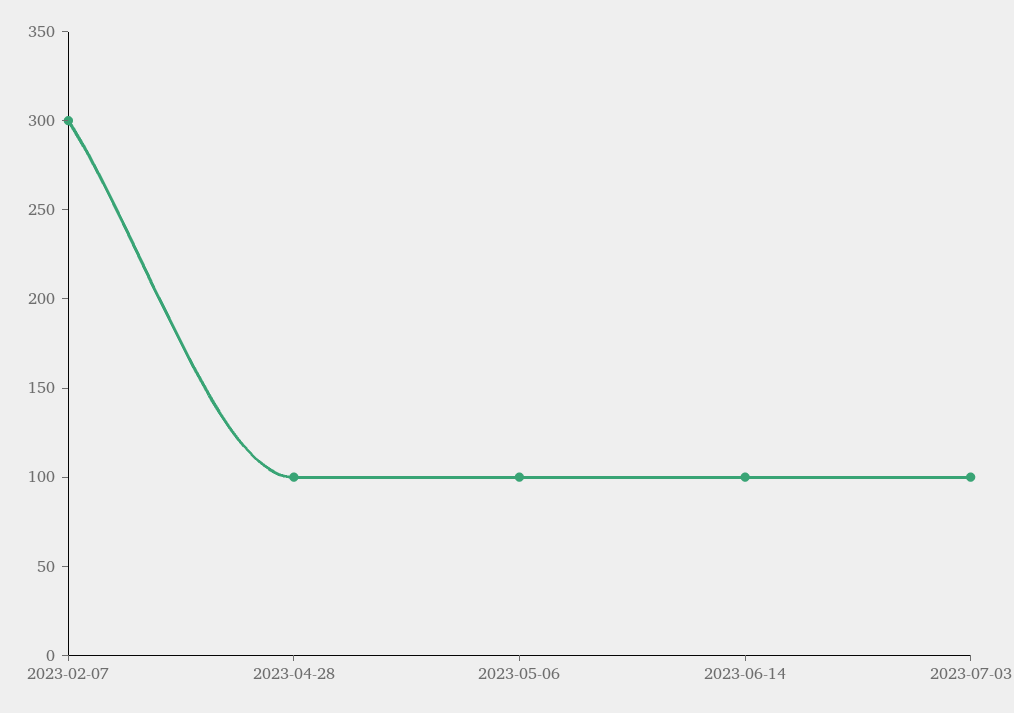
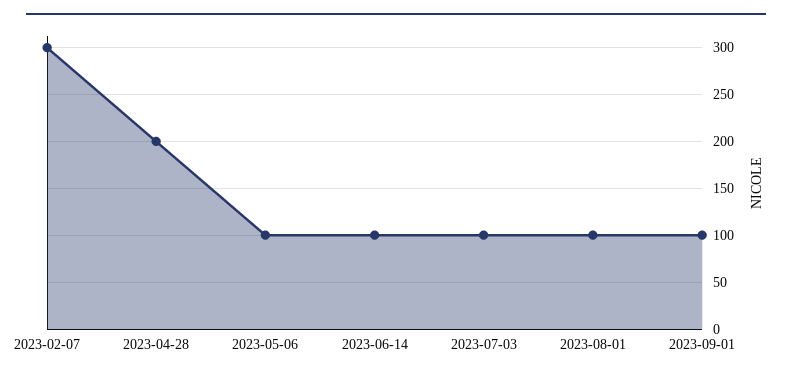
2023-04-28: 100 -> 200
2023-08-01: none -> 100
2023-09-01: none -> 100

